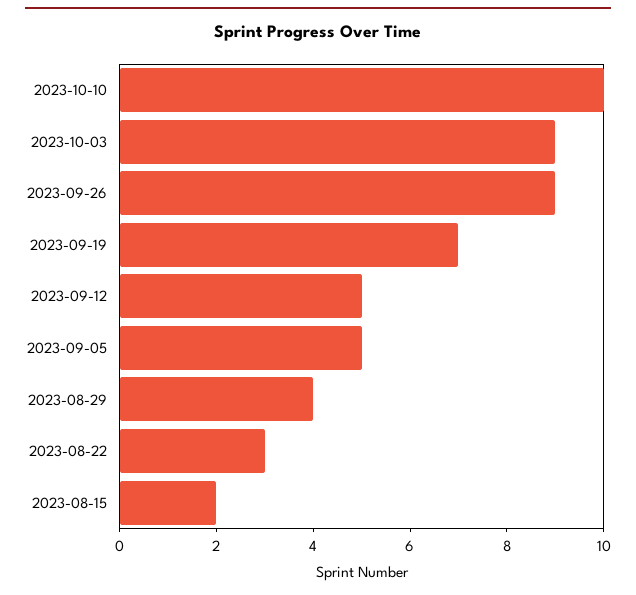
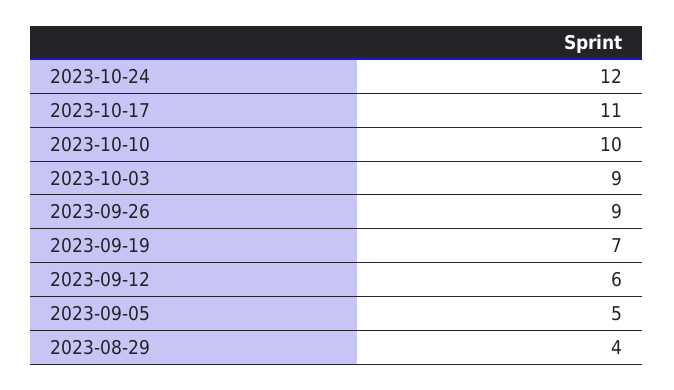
2023-09-12: 5 -> 6
2023-08-22: 3 -> none
2023-08-15: 2 -> none
2023-10-24: none -> 12
2023-10-17: none -> 11

